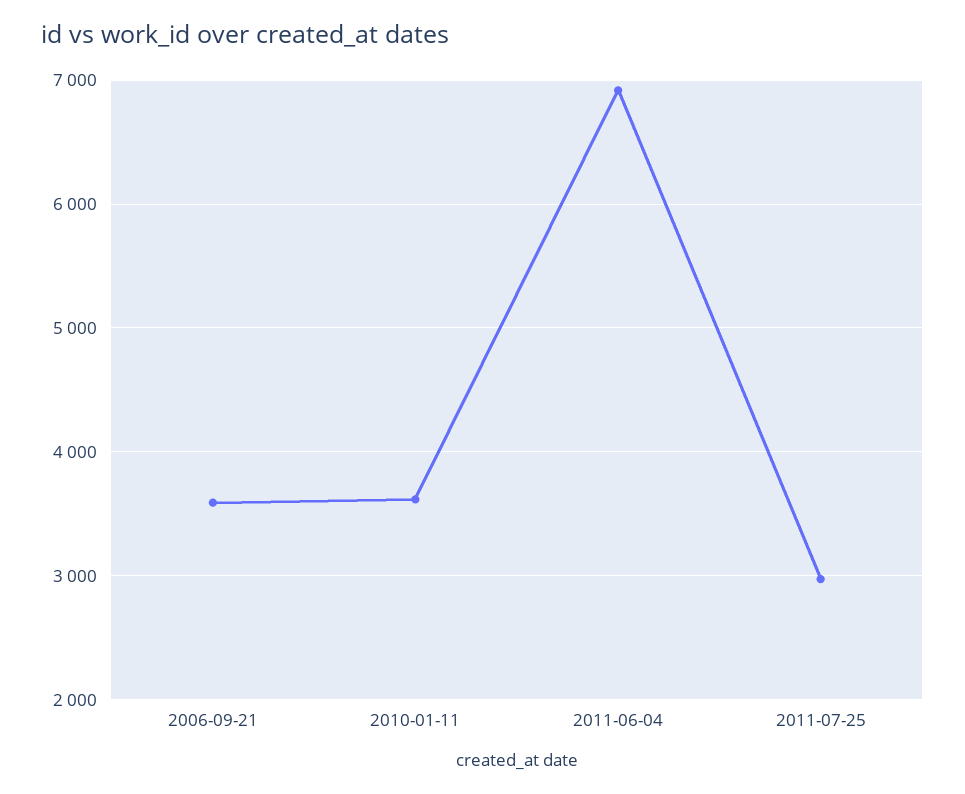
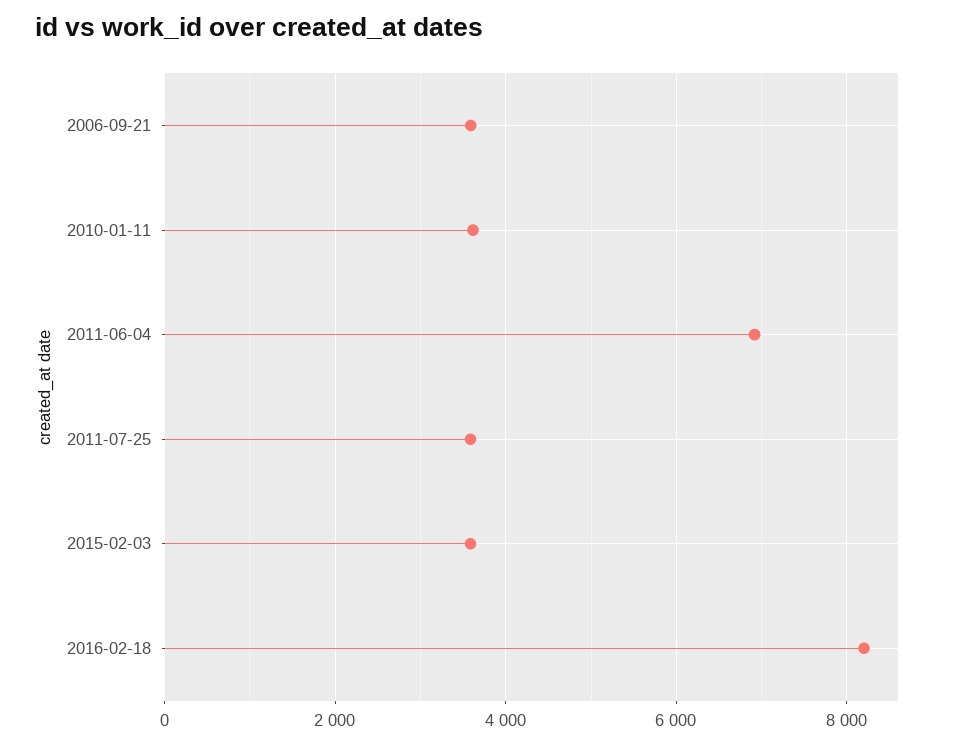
2011-07-25: 3000 -> 3600
2015-02-03: none -> 3600
2016-02-18: none -> 8200

